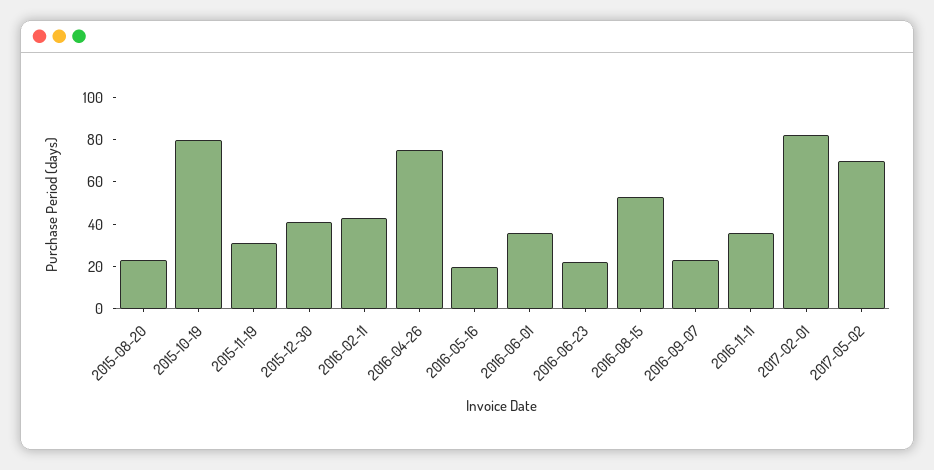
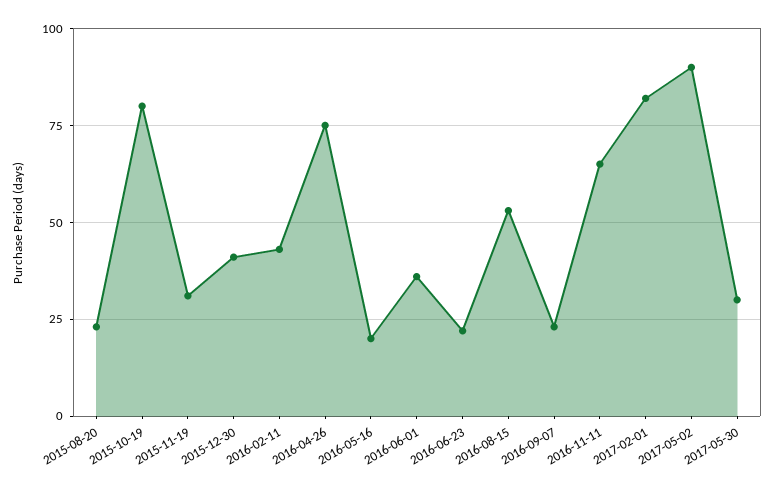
2016-11-11: 35 -> 65
2017-05-02: 70 -> 90
2017-05-30: none -> 30

